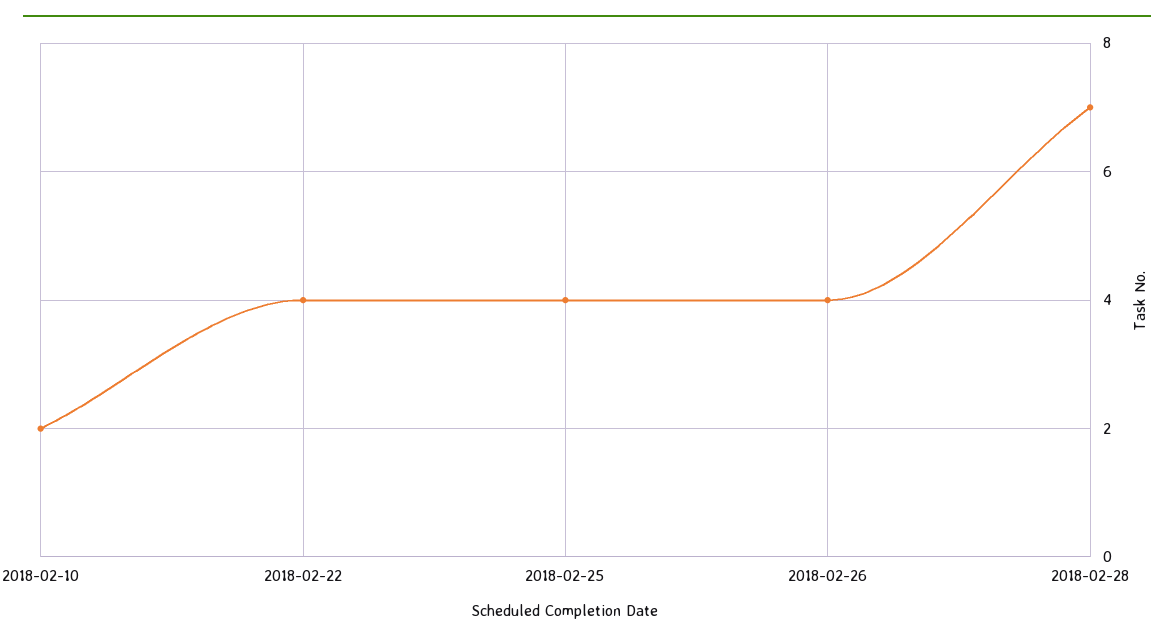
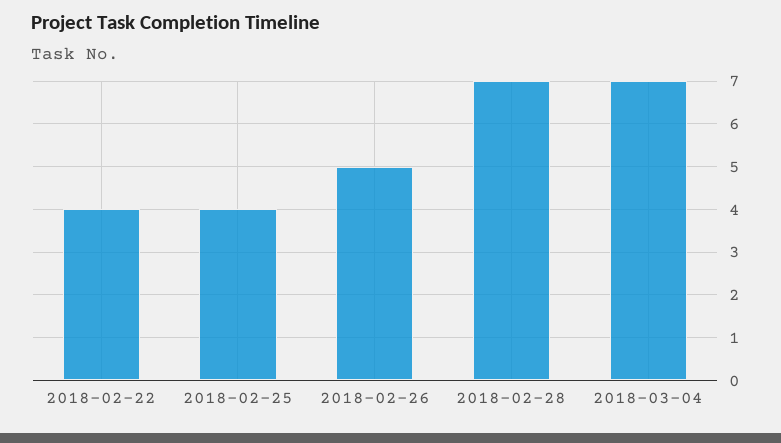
2018-02-10: 2 -> none
2018-02-26: 4 -> 5
2018-03-04: none -> 7

